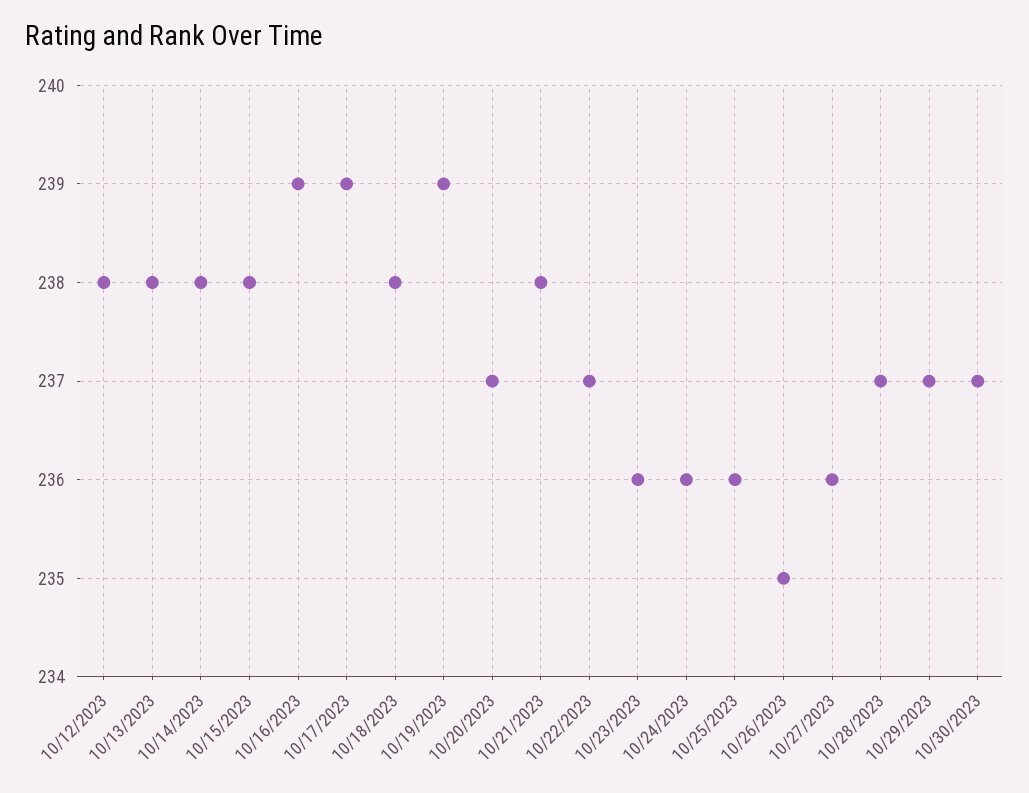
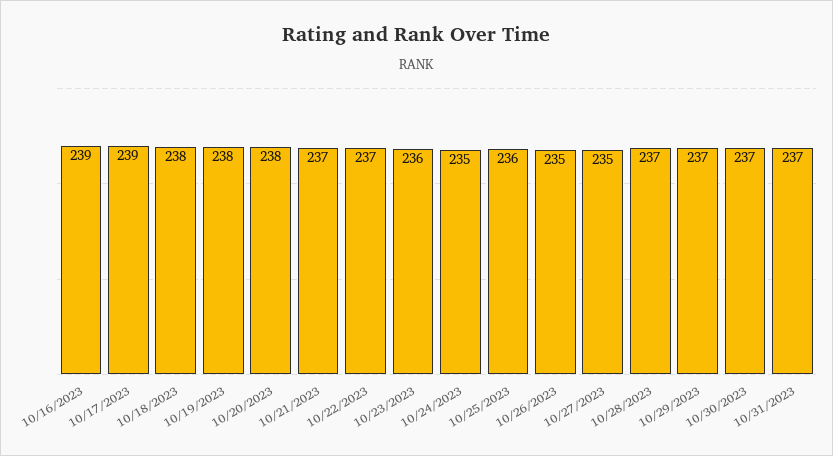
10/12/2023: 238 -> none
10/13/2023: 238 -> none
10/14/2023: 238 -> none
10/15/2023: 238 -> none
10/19/2023: 239 -> 238
10/20/2023: 237 -> 238
10/21/2023: 238 -> 237
10/24/2023: 236 -> 235
10/27/2023: 236 -> 235
10/31/2023: none -> 237

